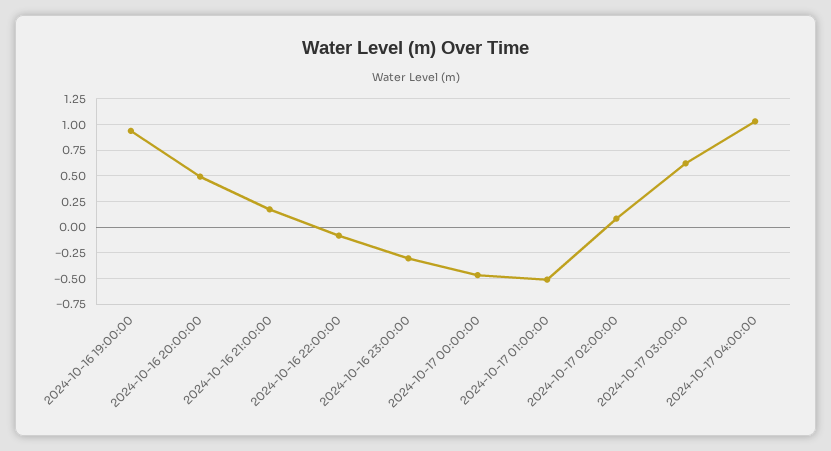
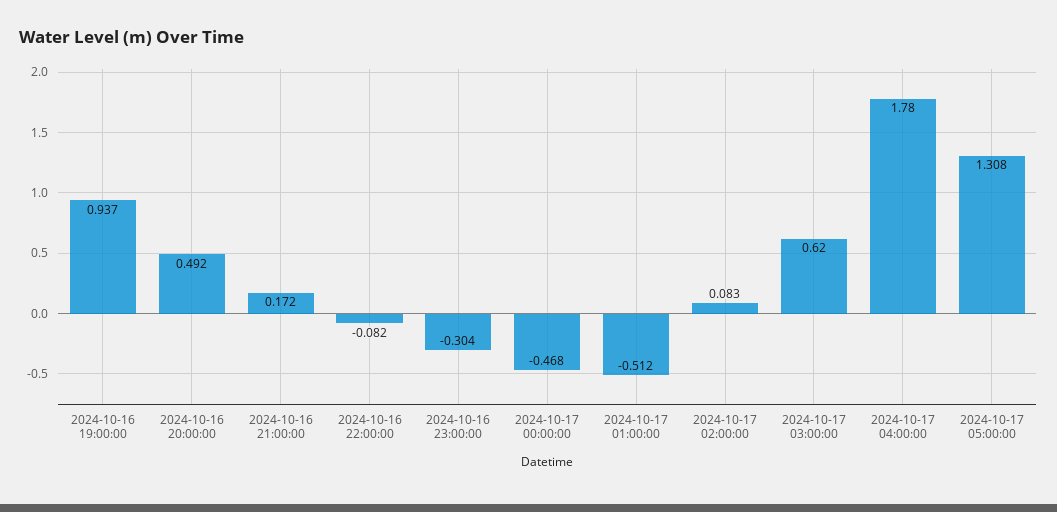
2024-10-17 04:00:00: 1 -> 1.78
2024-10-17 05:00:00: none -> 1.308

